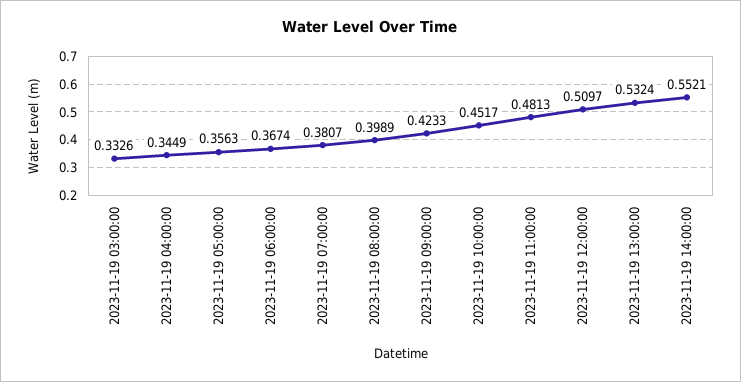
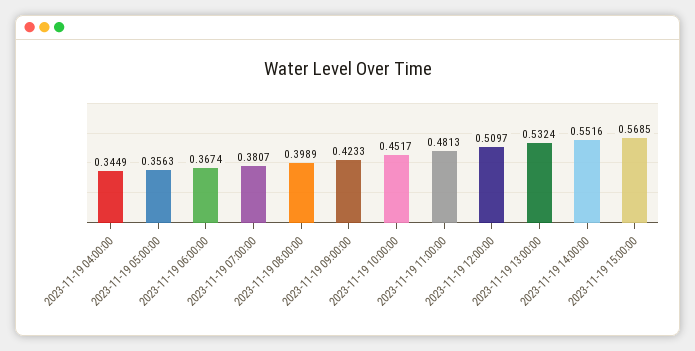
2023-11-19 03:00:00: 0.3326 -> none
2023-11-19 14:00:00: 0.5521 -> 0.5516
2023-11-19 15:00:00: none -> 0.5685

